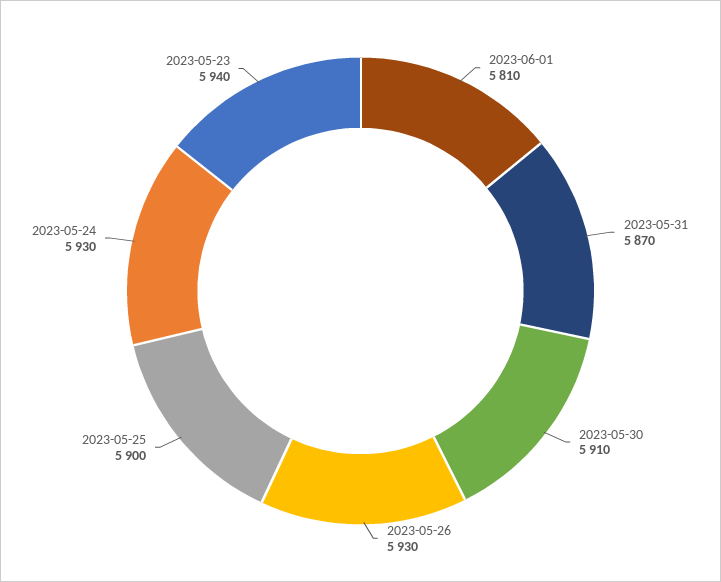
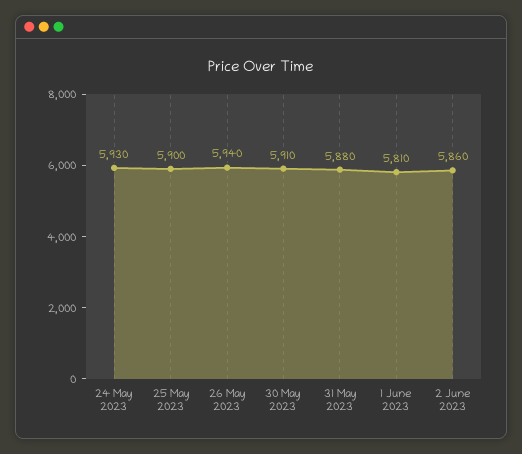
2023-05-31: 5870 -> 5880
2023-05-26: 5930 -> 5940
2023-05-23: 5940 -> none
2 June 2023: none -> 5860

